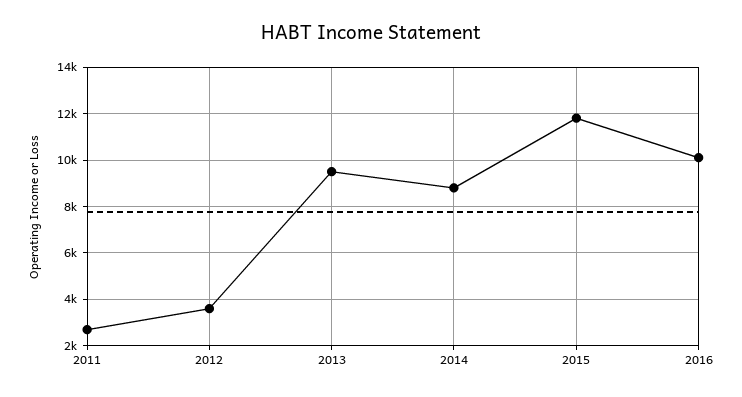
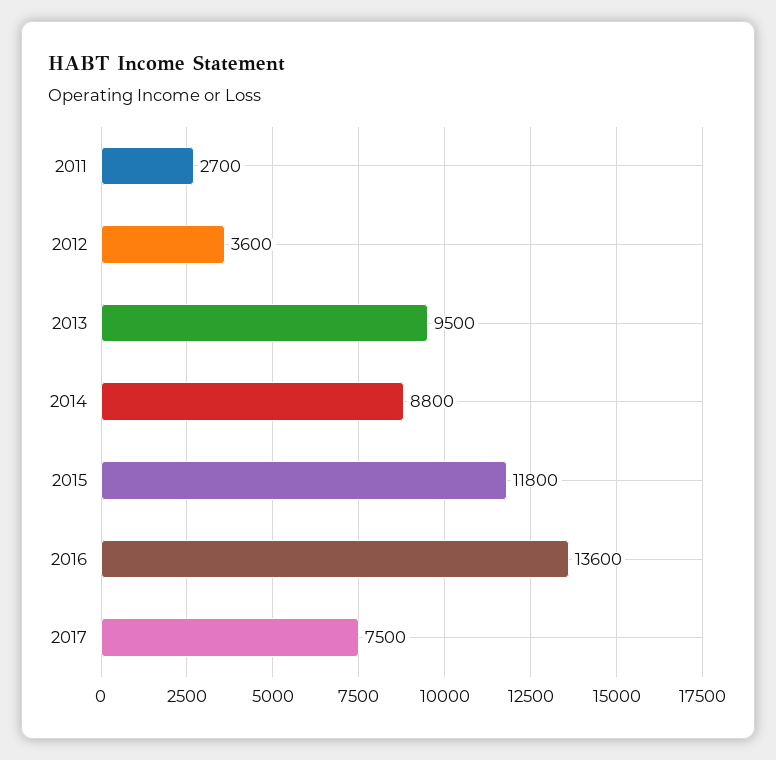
2016: 10000 -> 13600
2017: none -> 7500

